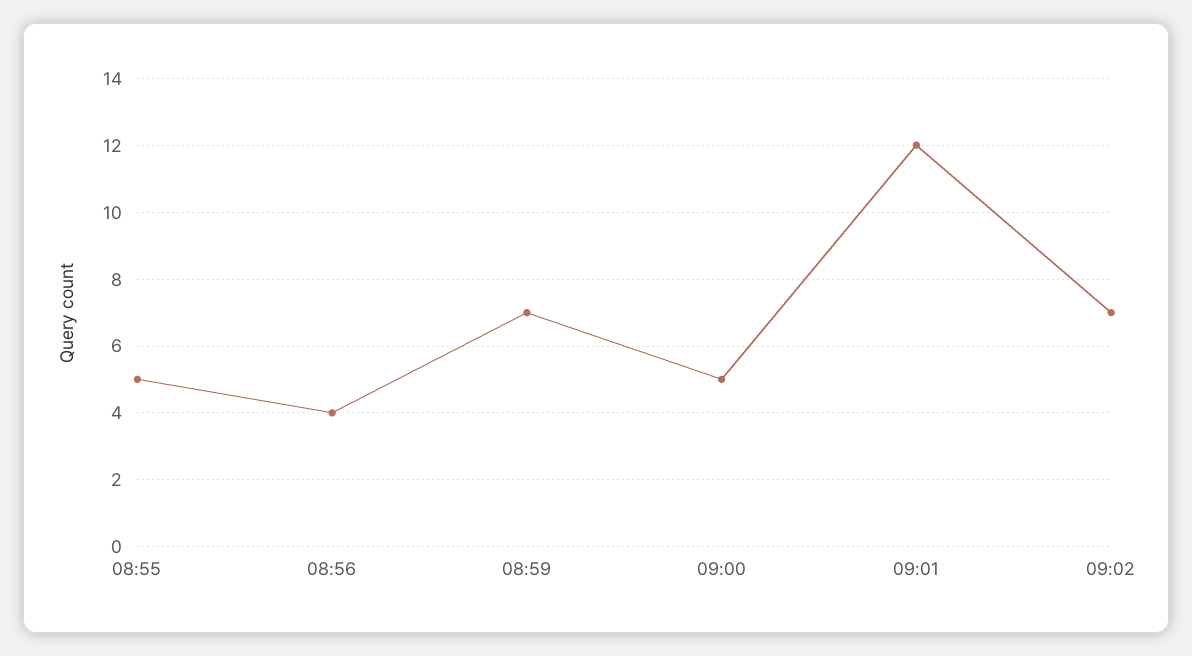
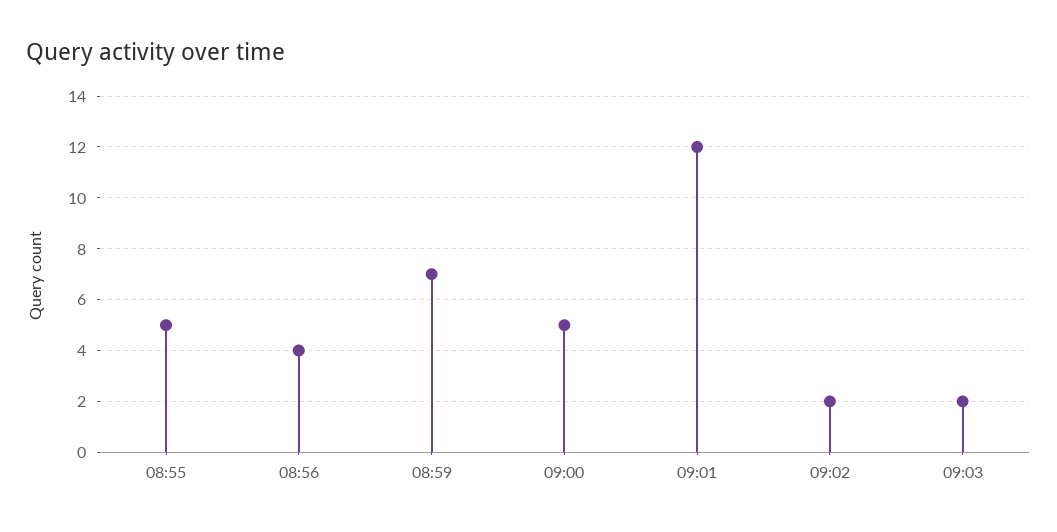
09:02: 7 -> 2
09:03: none -> 2

